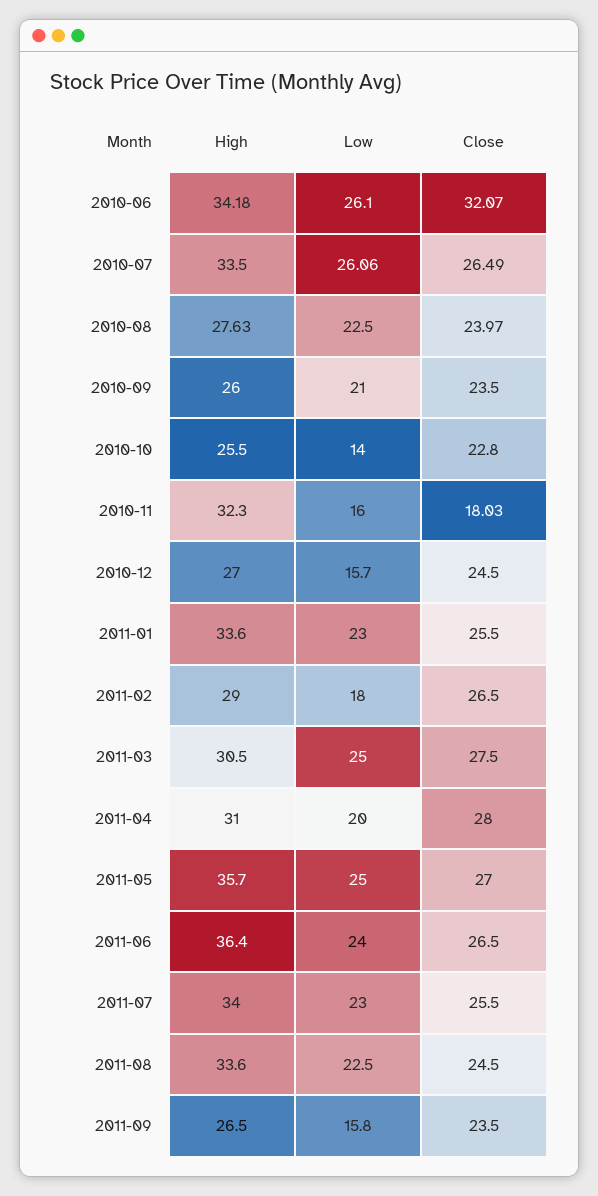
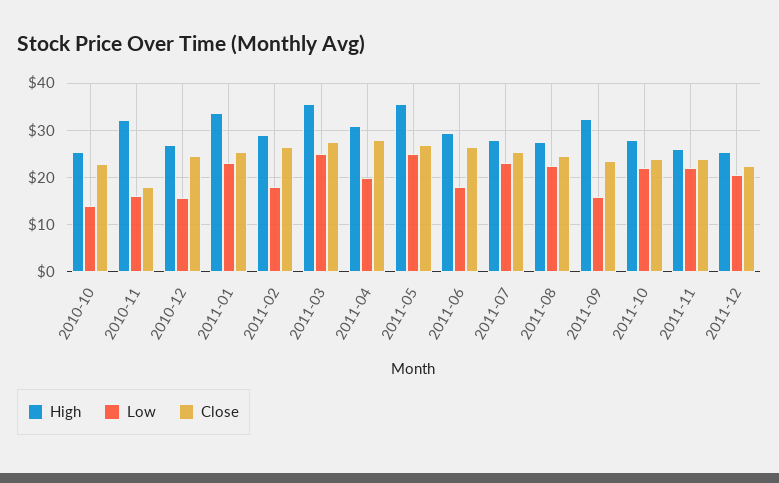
High, 2010-06: 34.18 -> none
Low, 2010-06: 26.1 -> none
Close, 2010-06: 32.07 -> none
High, 2010-07: 33.5 -> none
Low, 2010-07: 26.06 -> none
Close, 2010-07: 26.49 -> none
High, 2010-08: 27.63 -> none
Low, 2010-08: 22.5 -> none
Close, 2010-08: 23.97 -> none
High, 2010-09: 26 -> none
Low, 2010-09: 21 -> none
Close, 2010-09: 23.5 -> none
High, 2011-03: 30.5 -> 36
High, 2011-06: 36.4 -> 30
Low, 2011-06: 24 -> 18
High, 2011-07: 34 -> 28
High, 2011-08: 33.6 -> 28
High, 2011-09: 26.5 -> 32
High, 2011-10: none -> 28
Low, 2011-10: none -> 22
Close, 2011-10: none -> 24
High, 2011-11: none -> 26
Low, 2011-11: none -> 22
Close, 2011-11: none -> 24
High, 2011-12: none -> 26
Low, 2011-12: none -> 20
Close, 2011-12: none -> 22

